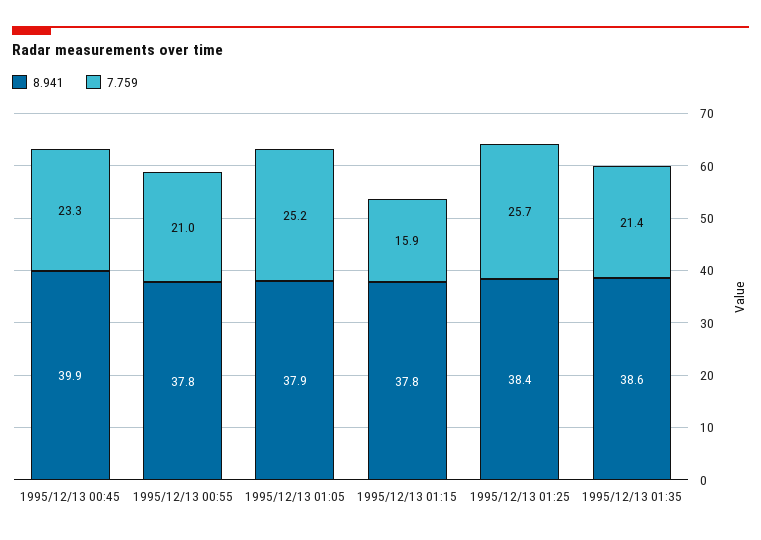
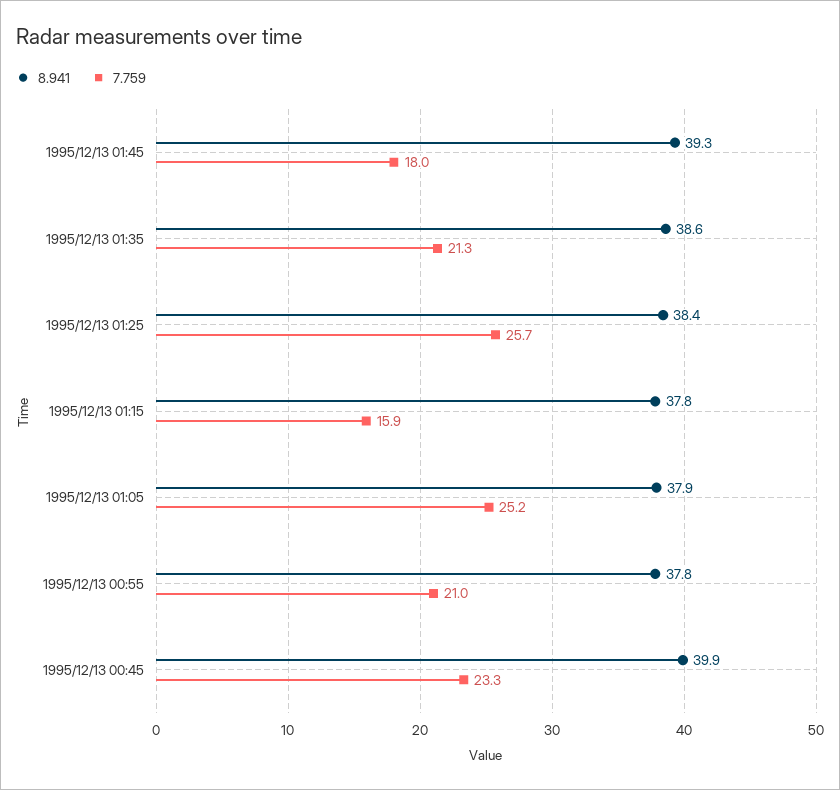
7.759, 1995/12/13 01:35: 21.4 -> 21.3
8.941, 1995/12/13 01:45: none -> 39.3
7.759, 1995/12/13 01:45: none -> 18

